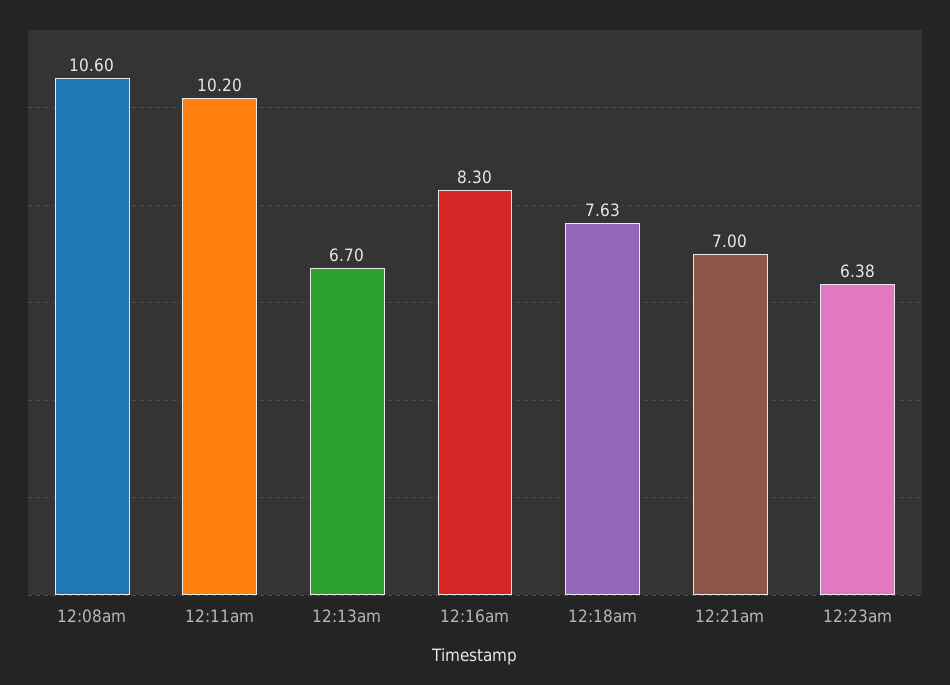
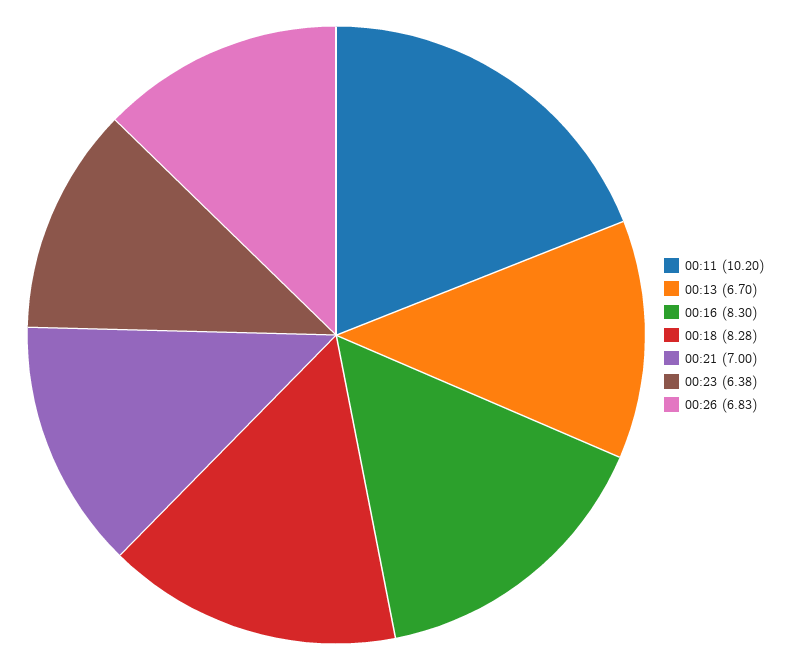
12:08am: 10.6 -> none
12:18am: 7.63 -> 8.28
00:26: none -> 6.83

